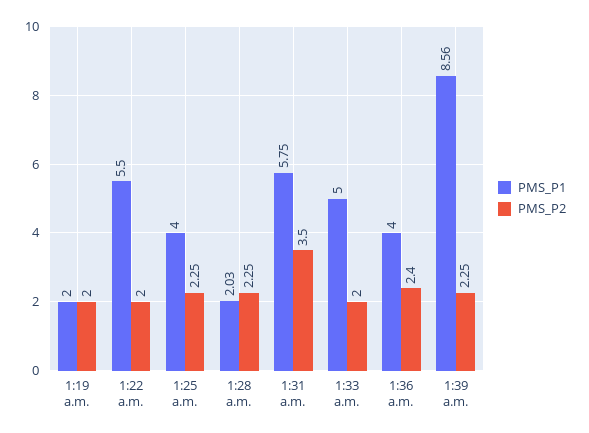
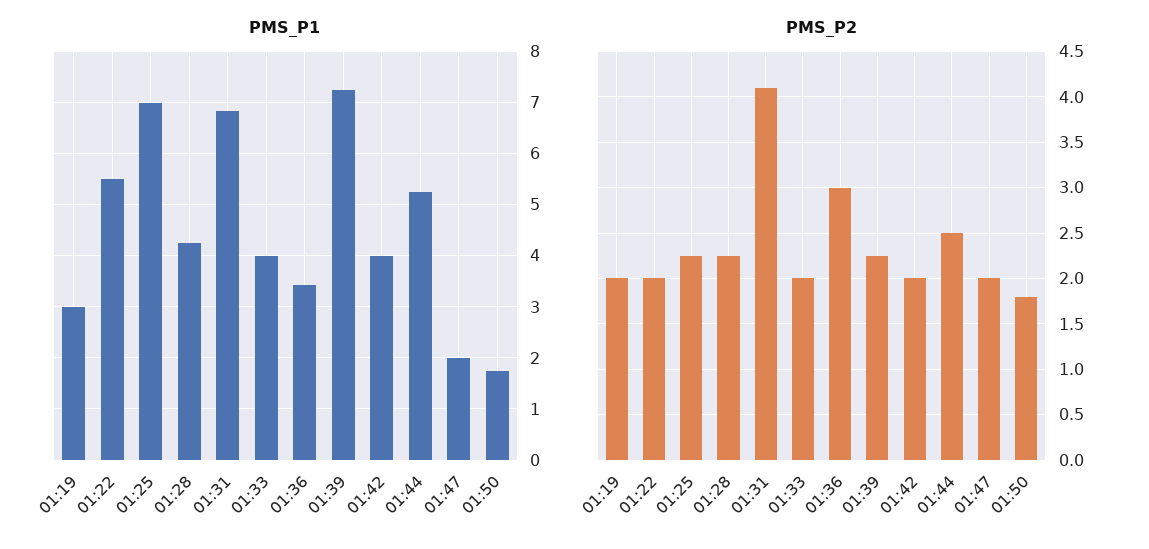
PMS_P1, 1:19 a.m.: 2 -> 3
PMS_P1, 1:25 a.m.: 4 -> 7
PMS_P1, 1:28 a.m.: 2.03 -> 4.2
PMS_P1, 1:31 a.m.: 5.75 -> 6.8
PMS_P2, 1:31 a.m.: 3.5 -> 4.1
PMS_P1, 1:33 a.m.: 5 -> 4
PMS_P1, 1:36 a.m.: 4 -> 3.4
PMS_P2, 1:36 a.m.: 2.4 -> 3
PMS_P1, 1:39 a.m.: 8.56 -> 7.2
PMS_P1, 01:42: none -> 4
PMS_P1, 01:44: none -> 5.2
PMS_P1, 01:47: none -> 2
PMS_P1, 01:50: none -> 1.8
PMS_P2, 01:42: none -> 2
PMS_P2, 01:44: none -> 2.5
PMS_P2, 01:47: none -> 2
PMS_P2, 01:50: none -> 1.8

